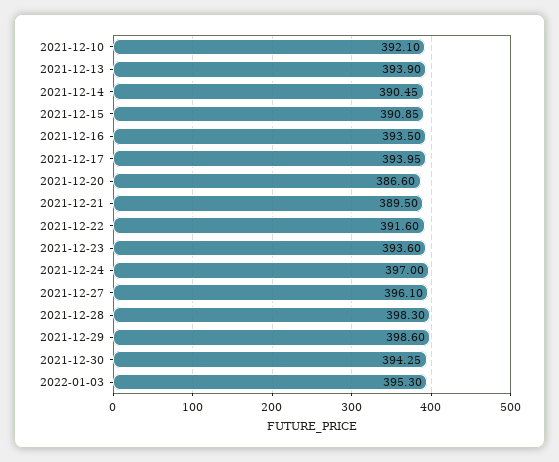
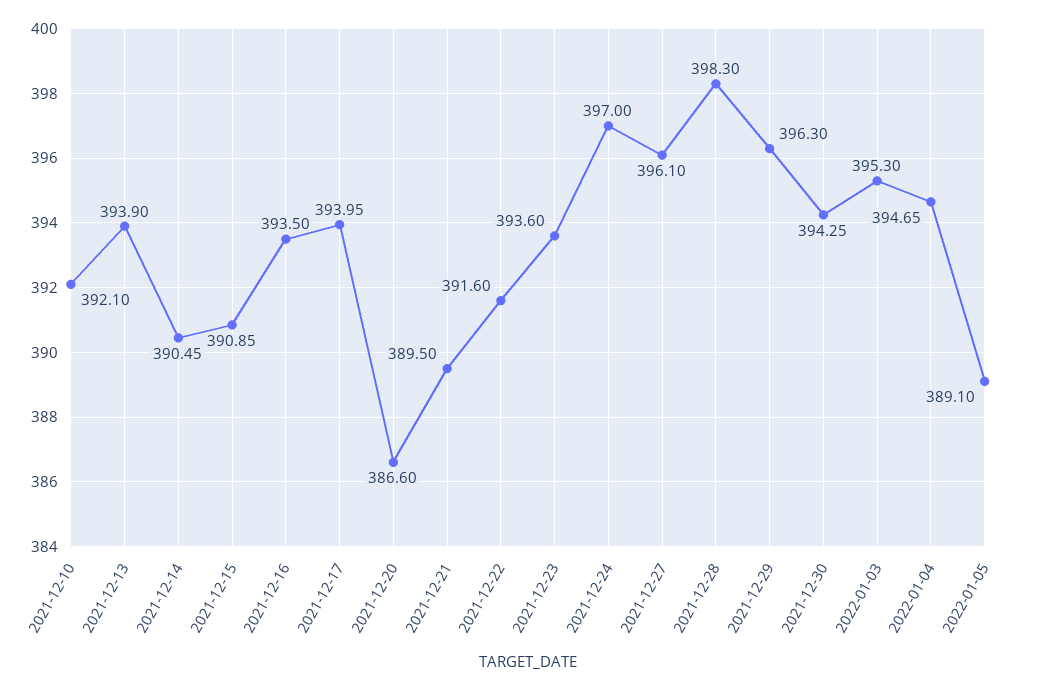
2021-12-29: 398.6 -> 396.3
2022-01-04: none -> 394.65
2022-01-05: none -> 389.1

